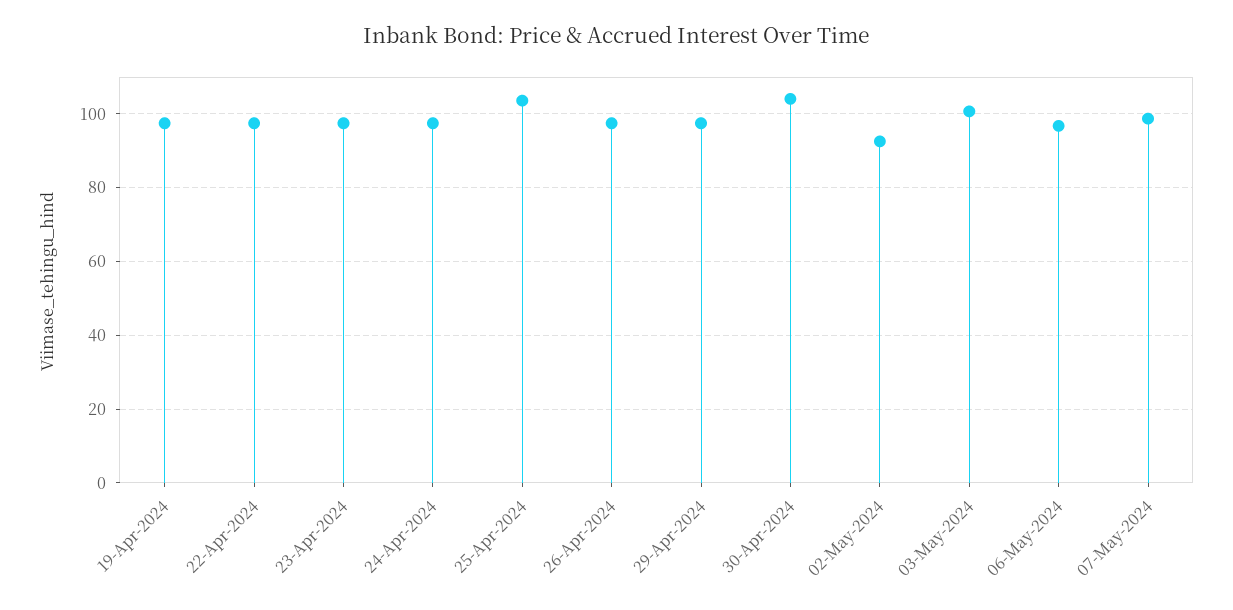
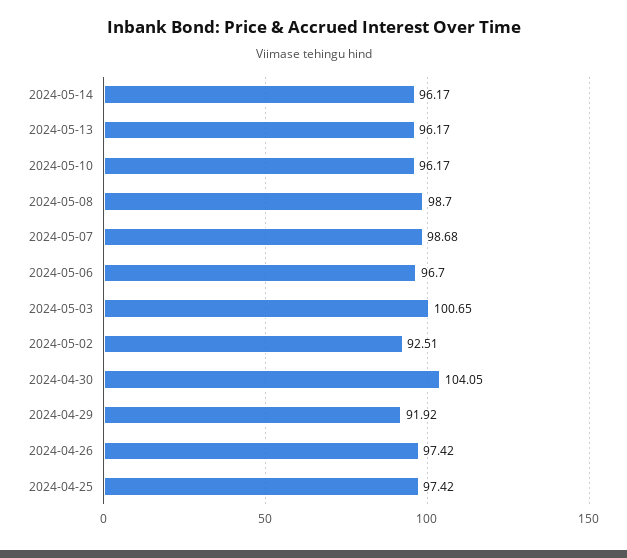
19-Apr-2024: 98 -> none
22-Apr-2024: 98 -> none
23-Apr-2024: 98 -> none
24-Apr-2024: 98 -> none
25-Apr-2024: 104 -> 97.42
29-Apr-2024: 98 -> 91.92
2024-05-14: none -> 96.17
2024-05-13: none -> 96.17
2024-05-10: none -> 96.17
2024-05-08: none -> 98.7

